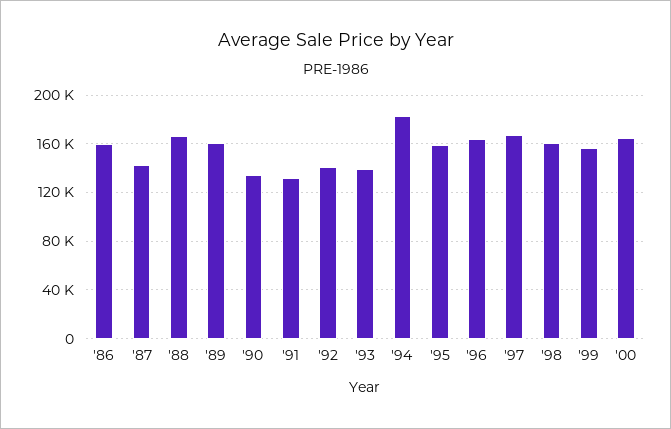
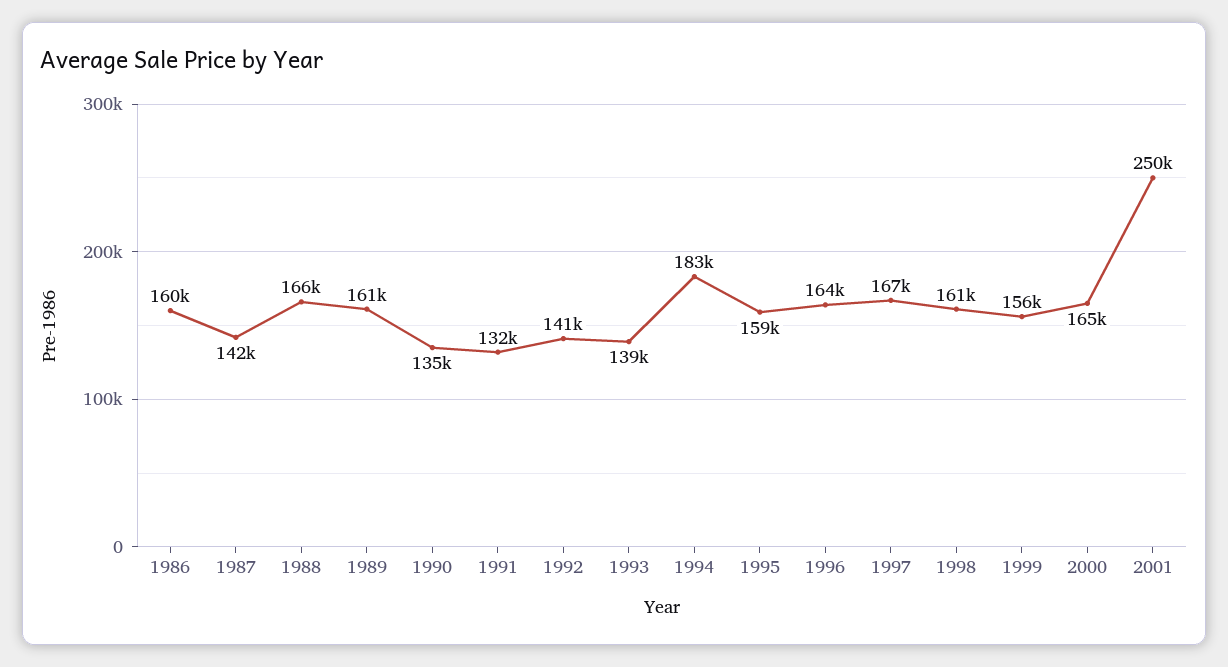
2001: none -> 250000

